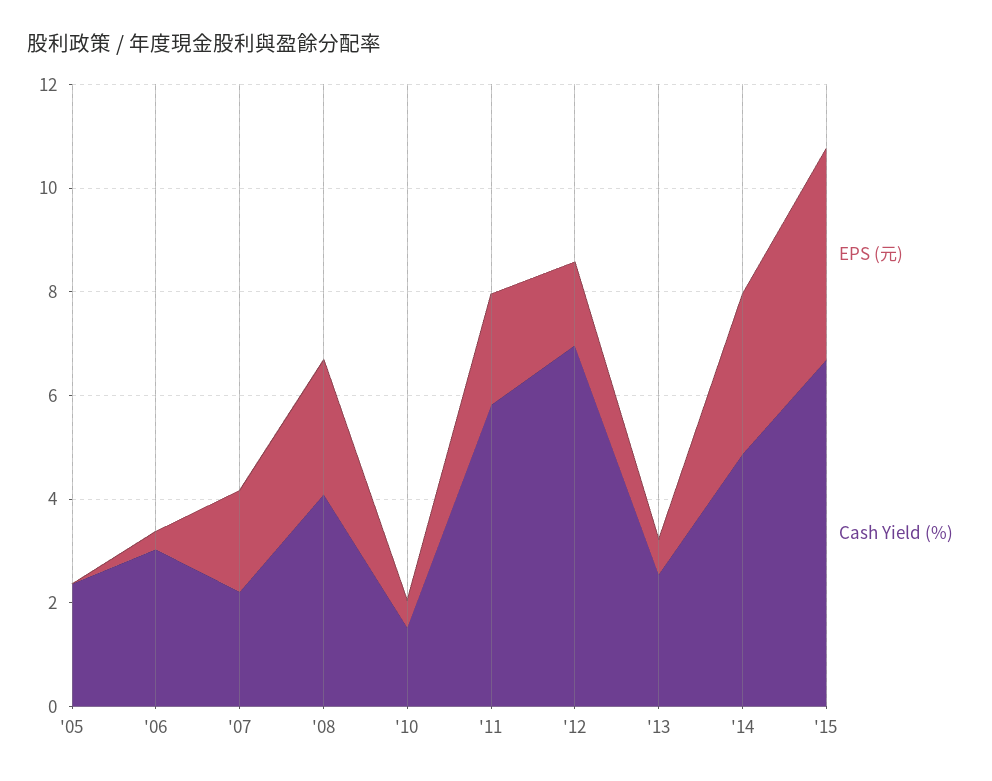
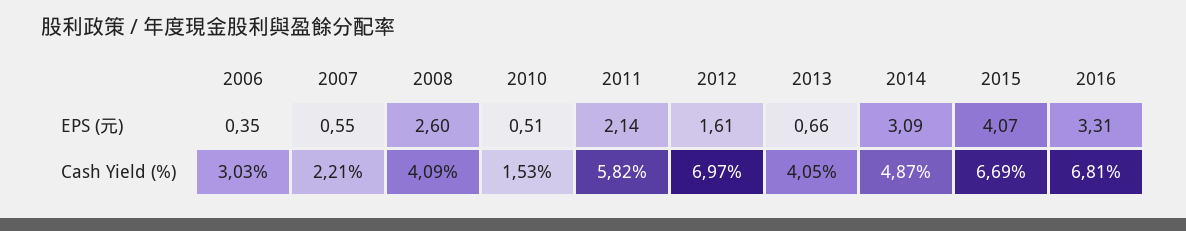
EPS (元), '05: 0 -> none
Cash Yield (%), '05: 2.5 -> none
EPS (元), '07: 2 -> 0.55
Cash Yield (%), '13: 2.5 -> 4.05
EPS (元), 2016: none -> 3.31
Cash Yield (%), 2016: none -> 6.81

